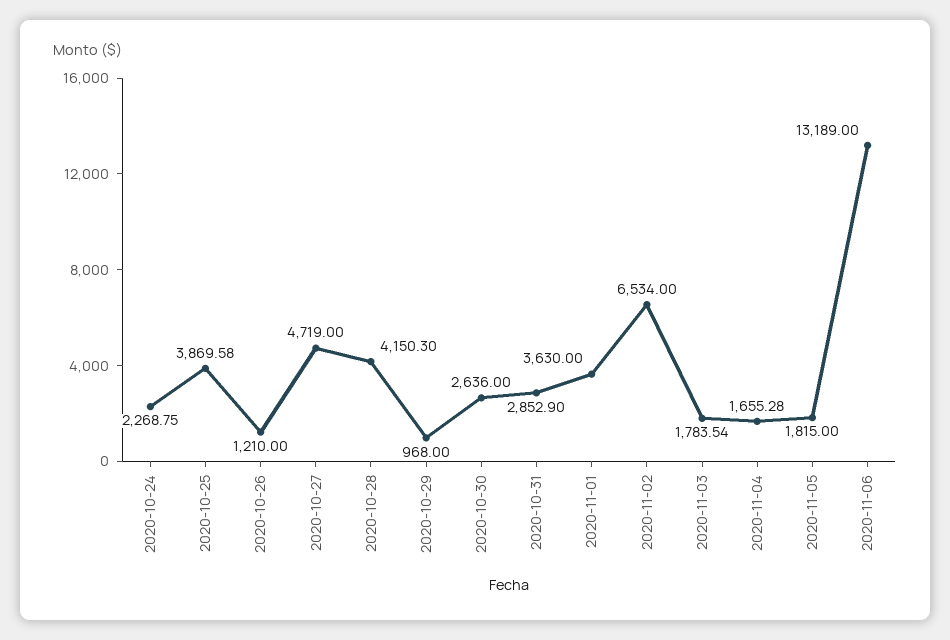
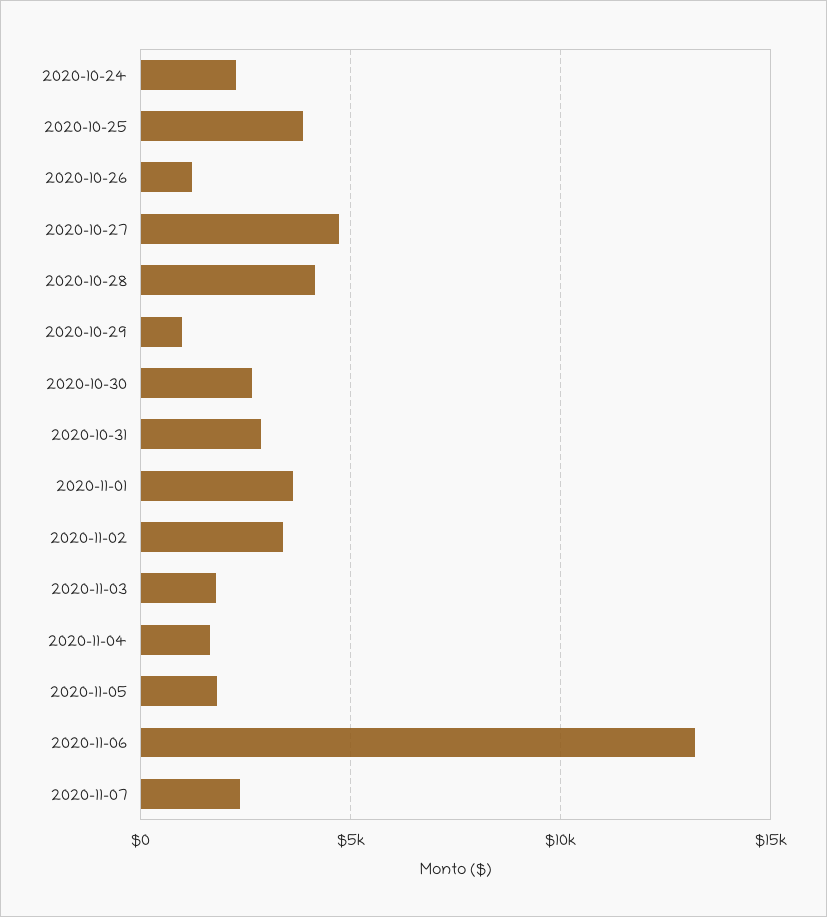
2020-11-02: 6534 -> 3500
2020-11-07: none -> 2500

